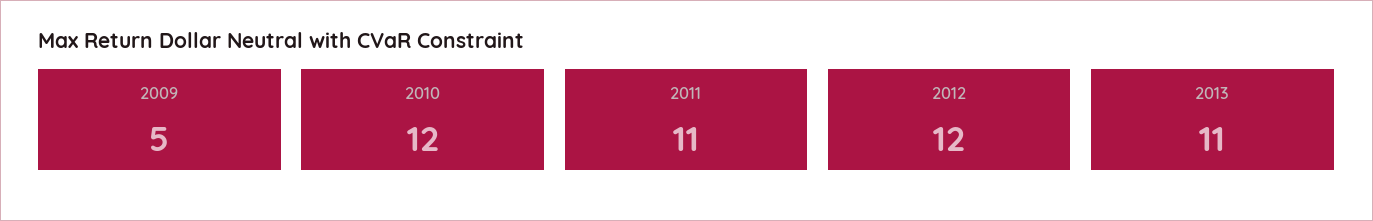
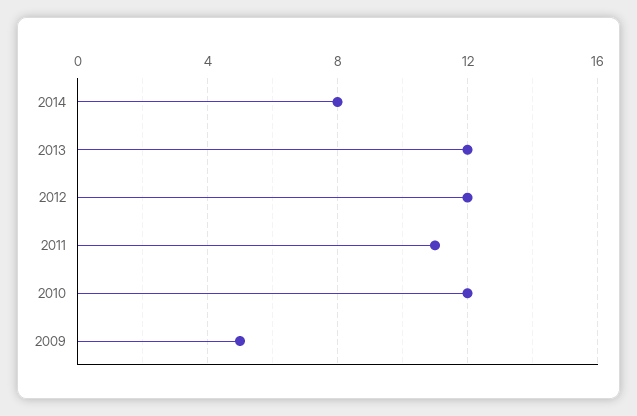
2013: 11 -> 12
2014: none -> 8

